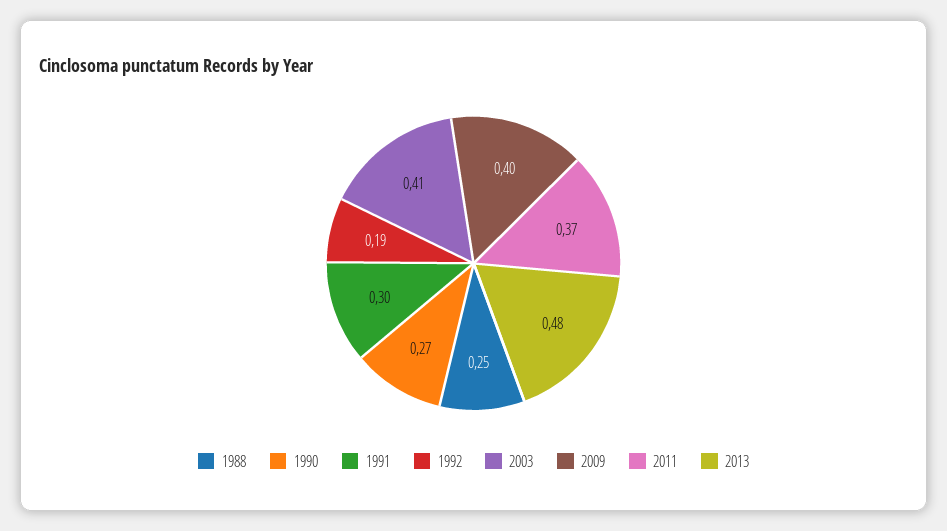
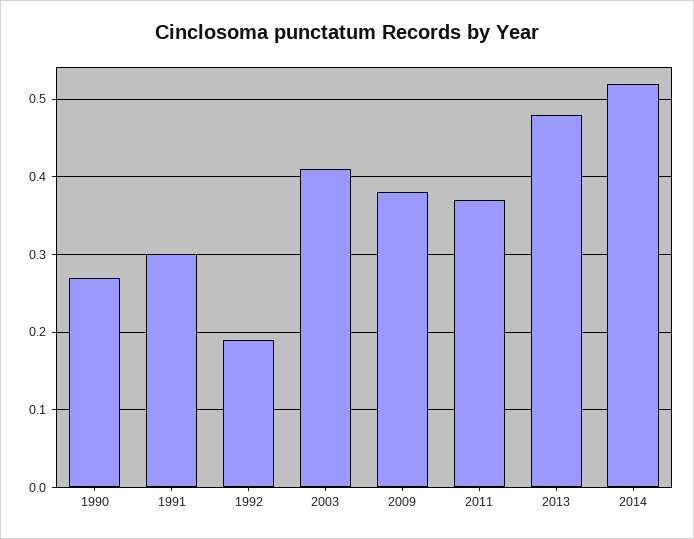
1988: 0.25 -> none
2009: 0.4 -> 0.38
2014: none -> 0.52

